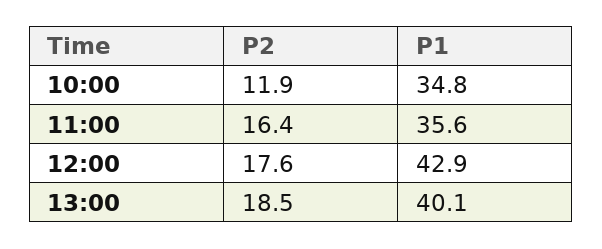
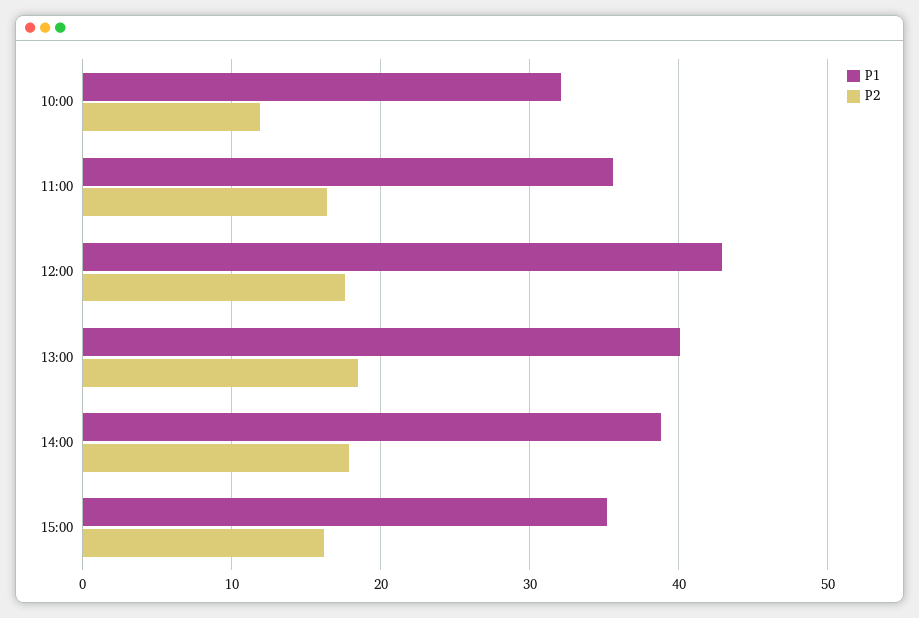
P1, 10:00: 34.8 -> 32
P1, 14:00: none -> 39
P2, 14:00: none -> 18
P1, 15:00: none -> 35
P2, 15:00: none -> 16

